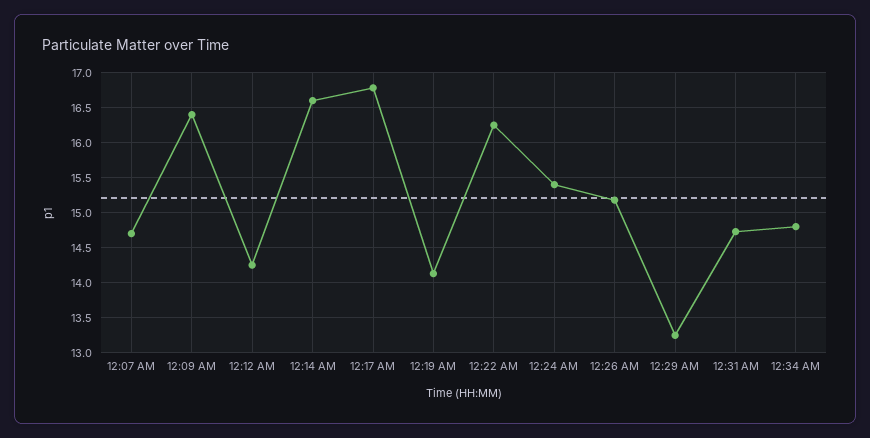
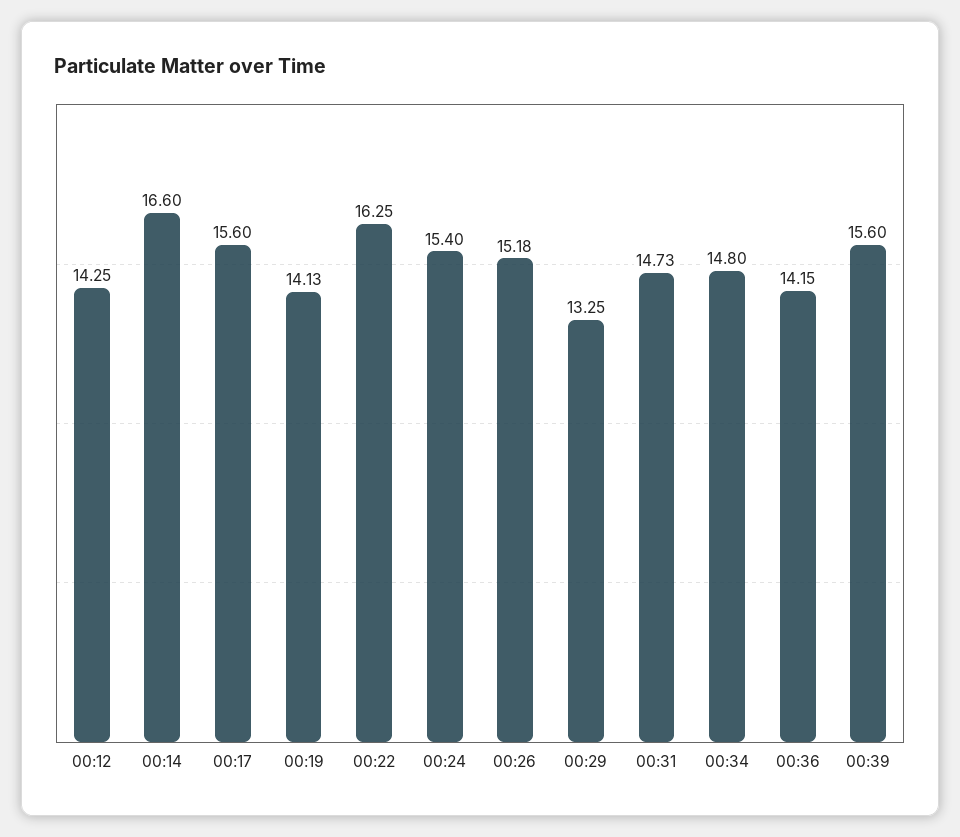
12:07 AM: 14.7 -> none
12:09 AM: 16.4 -> none
12:17 AM: 16.8 -> 15.6
00:36: none -> 14.15
00:39: none -> 15.6

